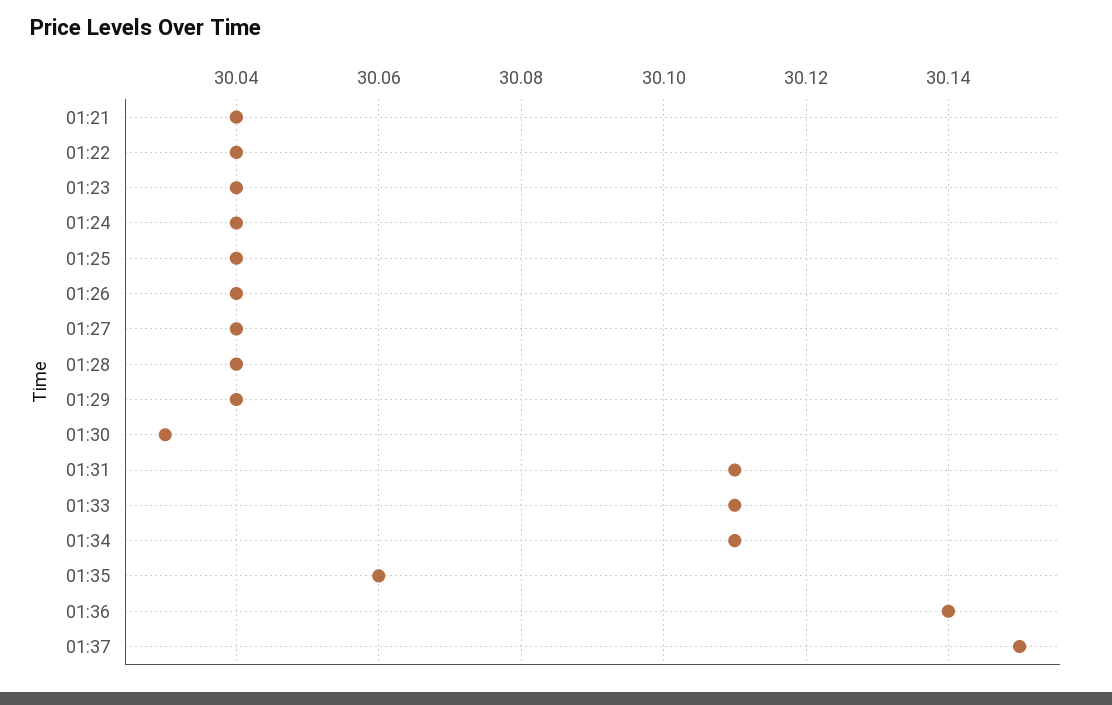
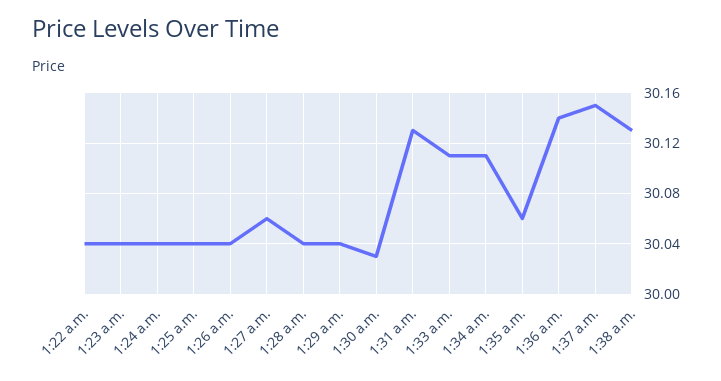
01:21: 30.04 -> none
01:27: 30.04 -> 30.06
01:31: 30.11 -> 30.13
1:38 a.m.: none -> 30.13

